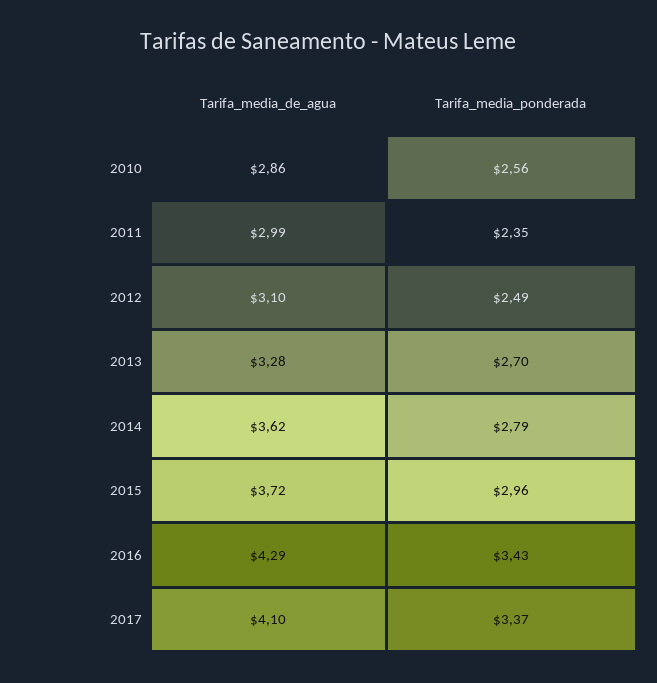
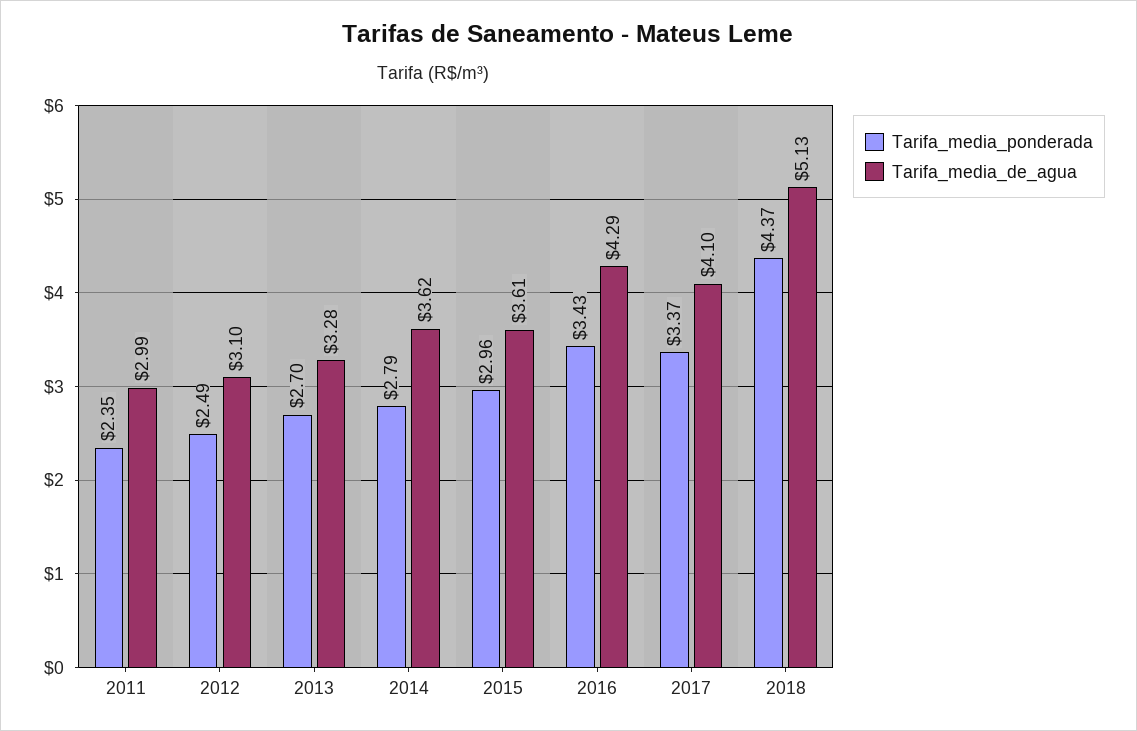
Tarifa_media_de_agua, 2010: 2.86 -> none
Tarifa_media_ponderada, 2010: 2.56 -> none
Tarifa_media_de_agua, 2015: 3.72 -> 3.61
Tarifa_media_ponderada, 2018: none -> 4.37
Tarifa_media_de_agua, 2018: none -> 5.13

